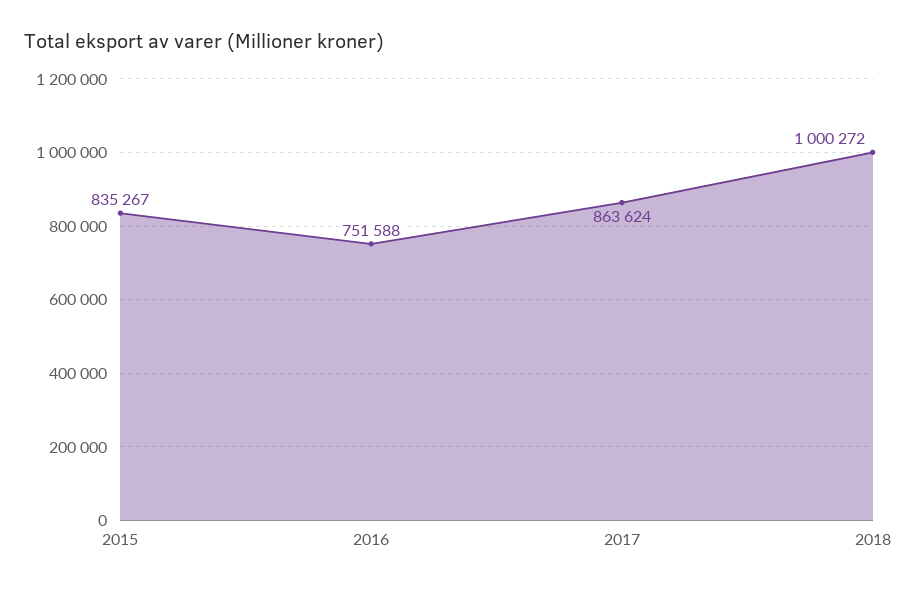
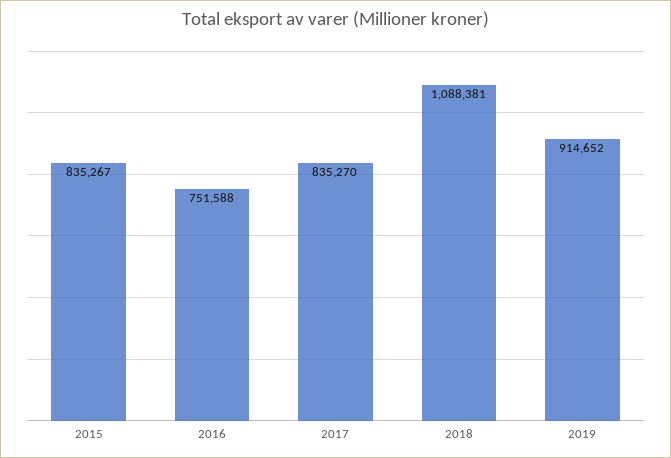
2017: 863624 -> 835270
2018: 1000272 -> 1088381
2019: none -> 914652

